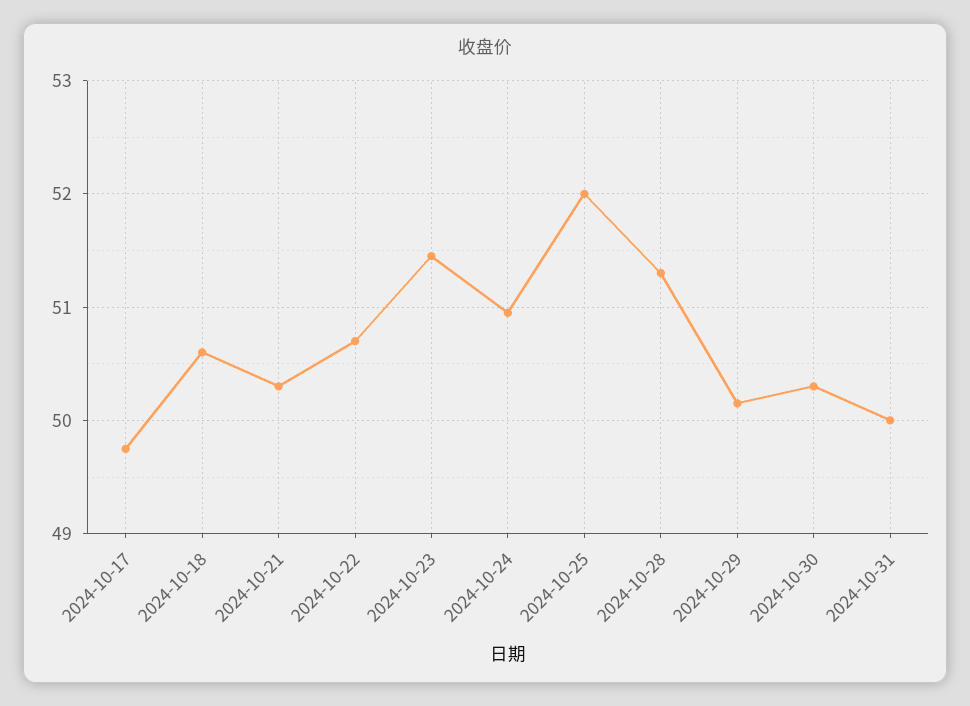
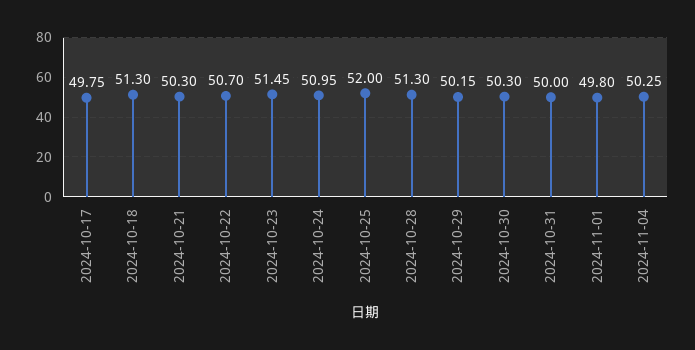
2024-10-18: 50.6 -> 51.3
2024-11-01: none -> 49.8
2024-11-04: none -> 50.25

